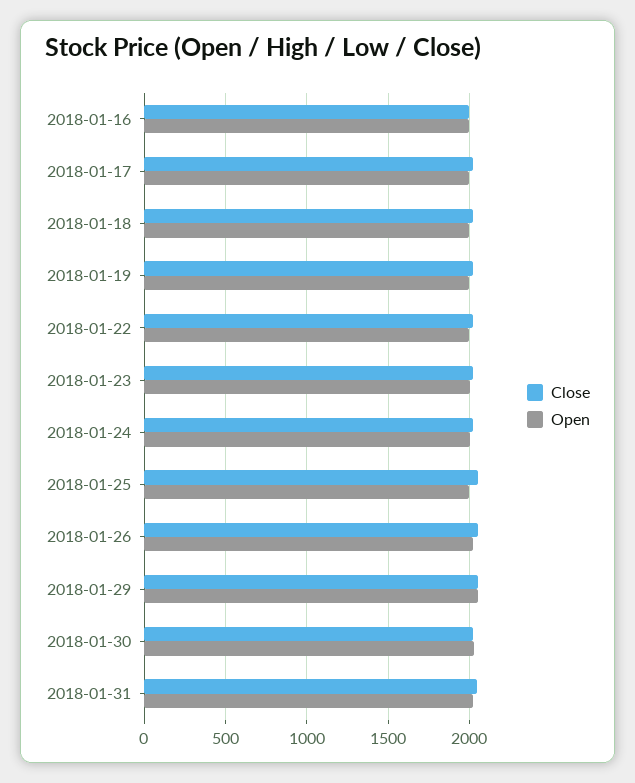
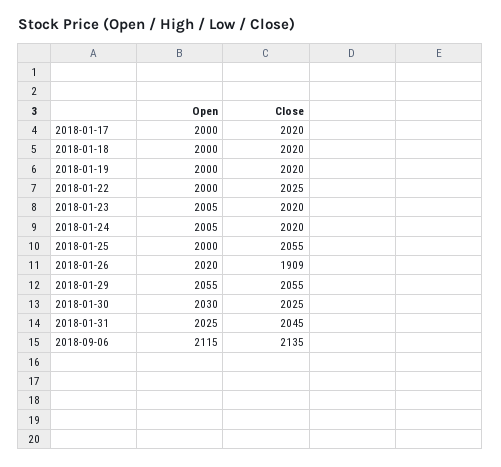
Close, 2018-01-16: 2000 -> none
Open, 2018-01-16: 2000 -> none
Close, 2018-01-26: 2050 -> 1909
Open, 2018-09-06: none -> 2115
Close, 2018-09-06: none -> 2135

